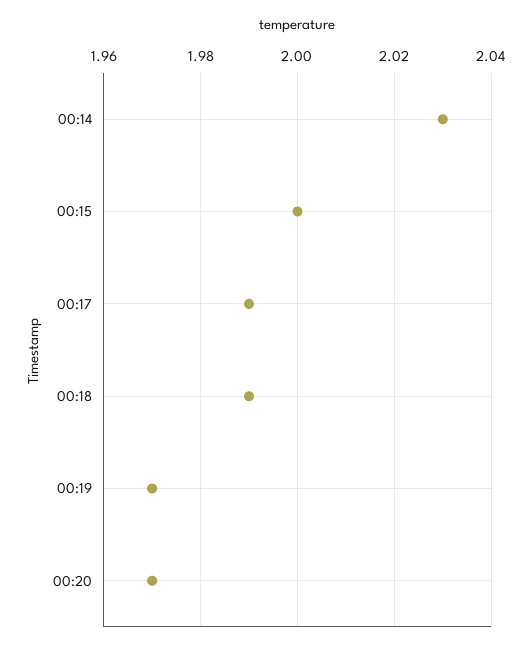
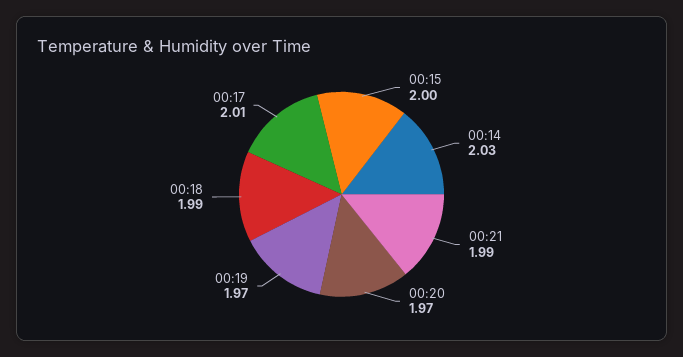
00:17: 1.99 -> 2.01
00:21: none -> 1.99

